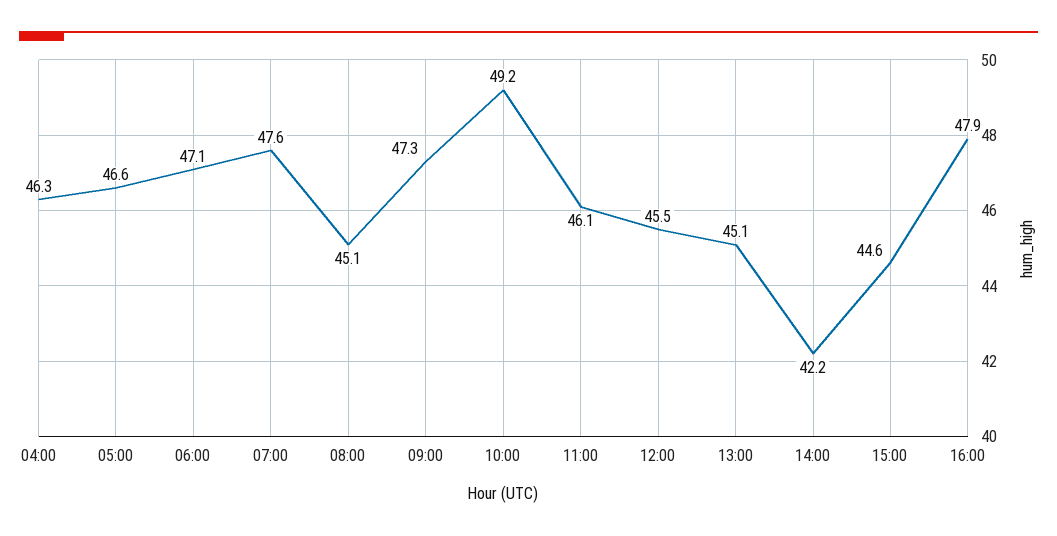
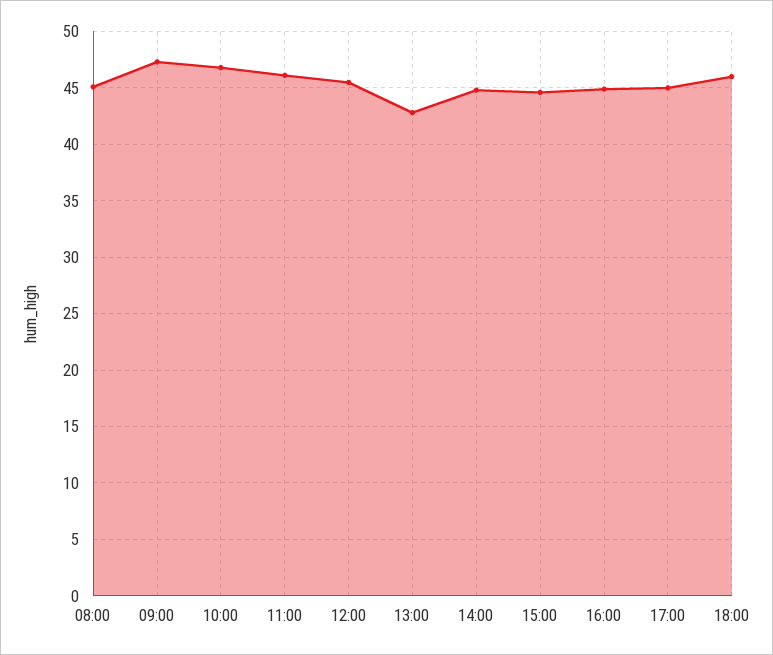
04:00: 46.3 -> none
05:00: 46.6 -> none
06:00: 47.1 -> none
07:00: 47.6 -> none
10:00: 49.2 -> 47
13:00: 45.1 -> 43
14:00: 42.2 -> 45
16:00: 47.9 -> 45
17:00: none -> 45
18:00: none -> 46

